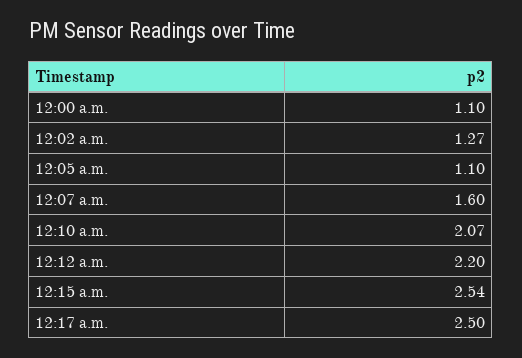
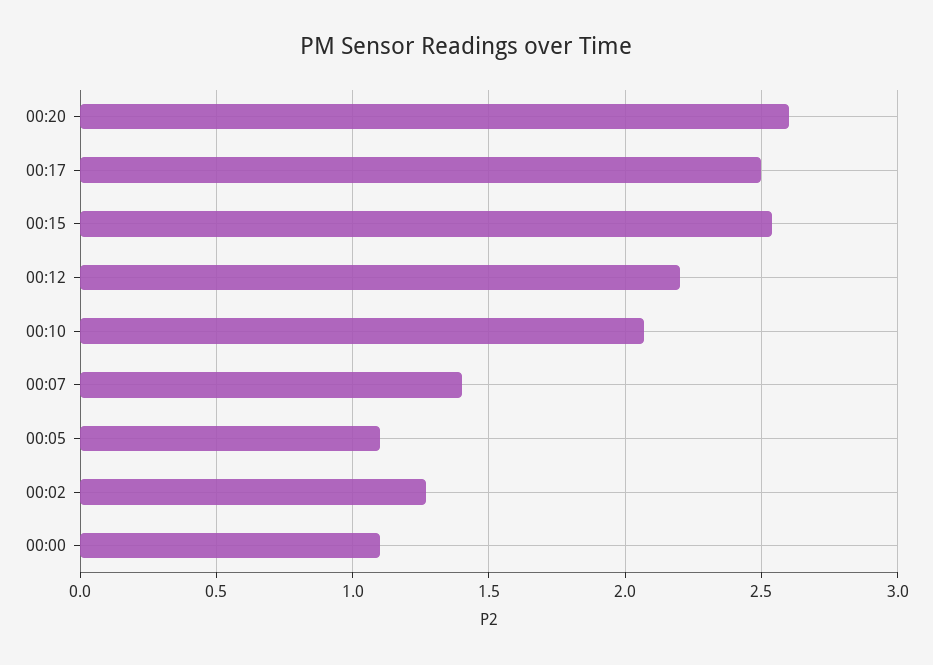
12:07 a.m.: 1.6 -> 1.4
00:20: none -> 2.6

